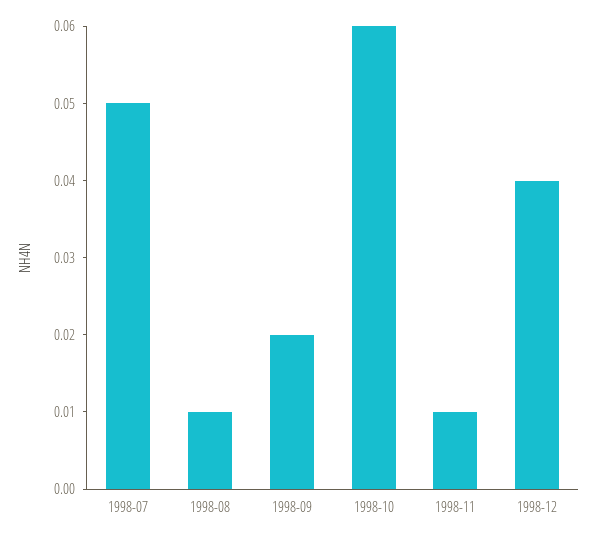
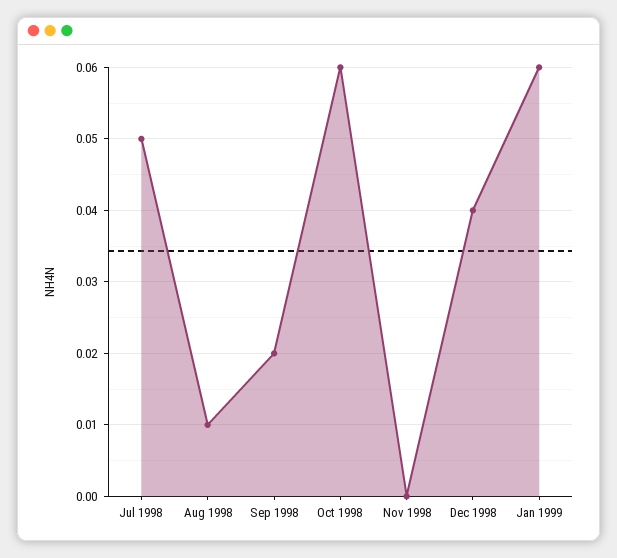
1998-11: 0.01 -> 0
Jan 1999: none -> 0.06

